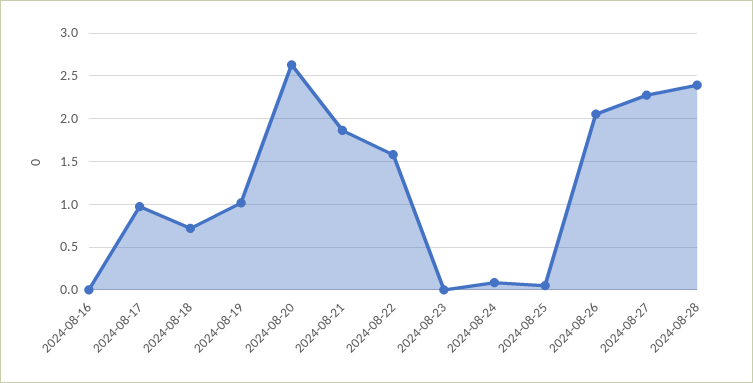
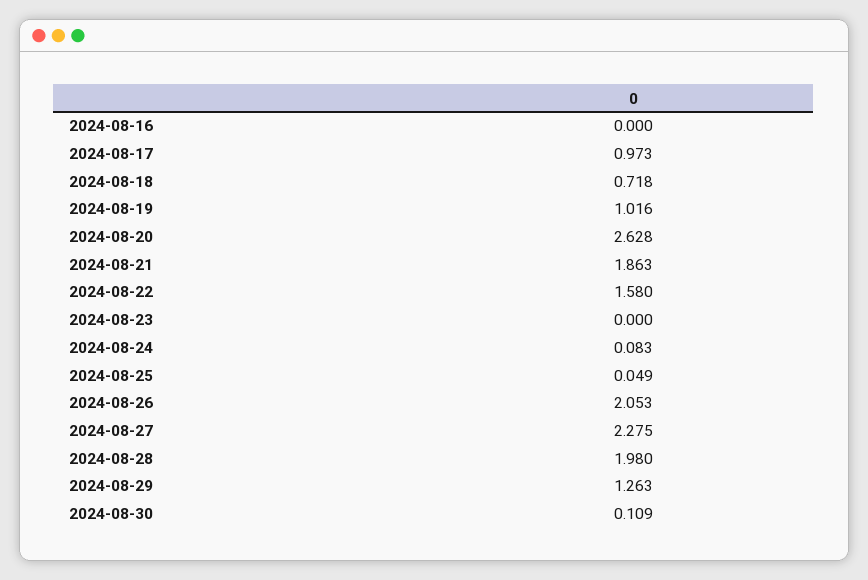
2024-08-28: 2.4 -> 1.98
2024-08-29: none -> 1.263
2024-08-30: none -> 0.109

